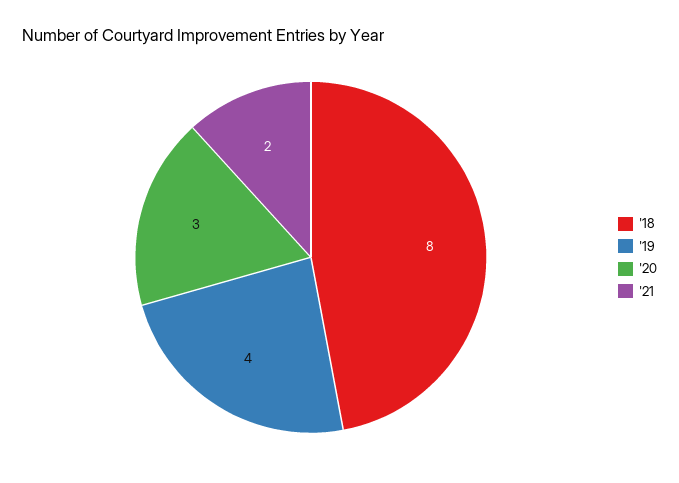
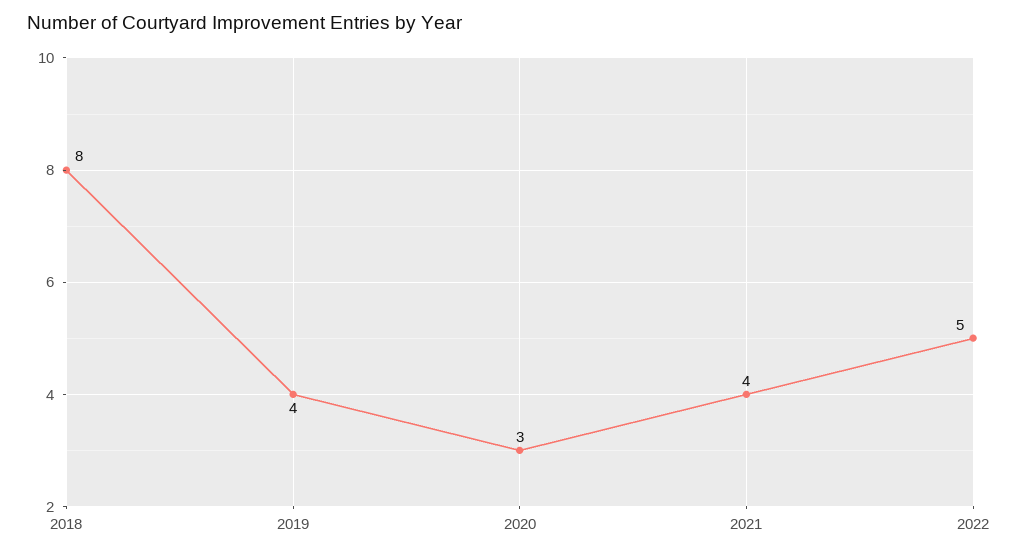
'21: 2 -> 4
2022: none -> 5

